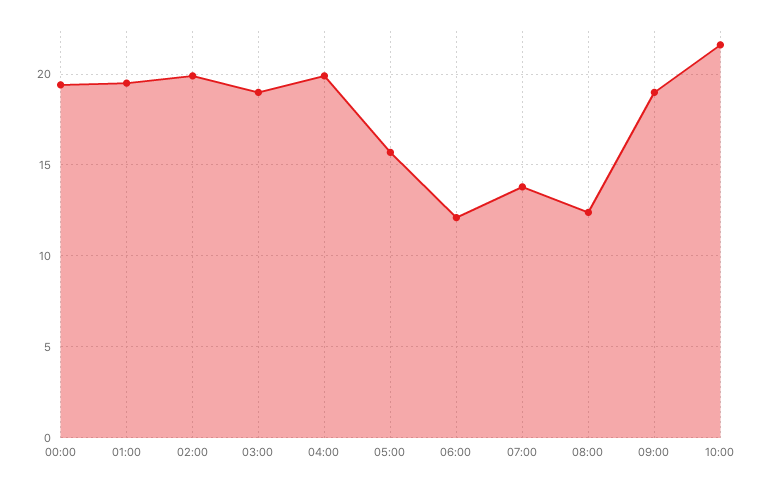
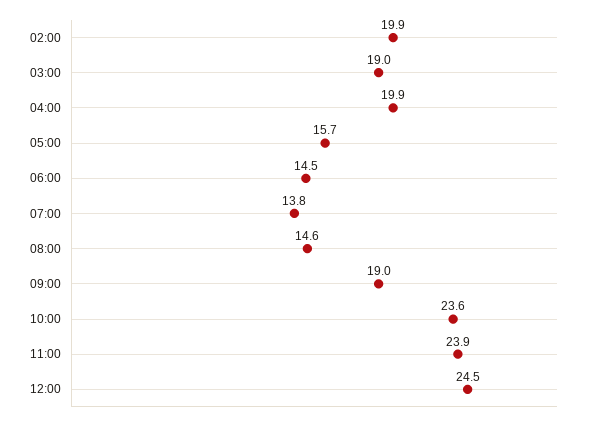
00:00: 19.5 -> none
01:00: 19.5 -> none
06:00: 12 -> 14.5
08:00: 12.5 -> 14.6
10:00: 21.5 -> 23.6
11:00: none -> 23.9
12:00: none -> 24.5

